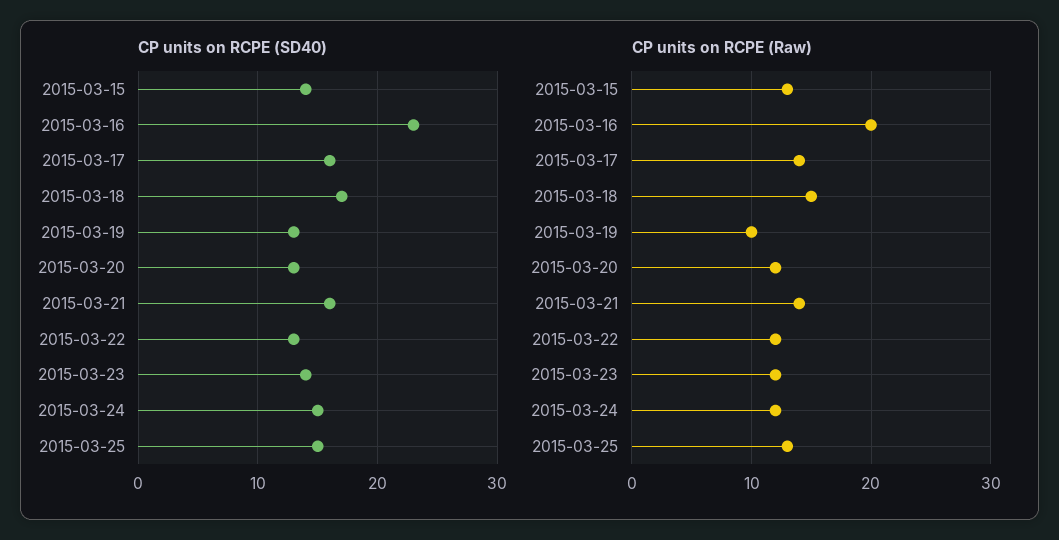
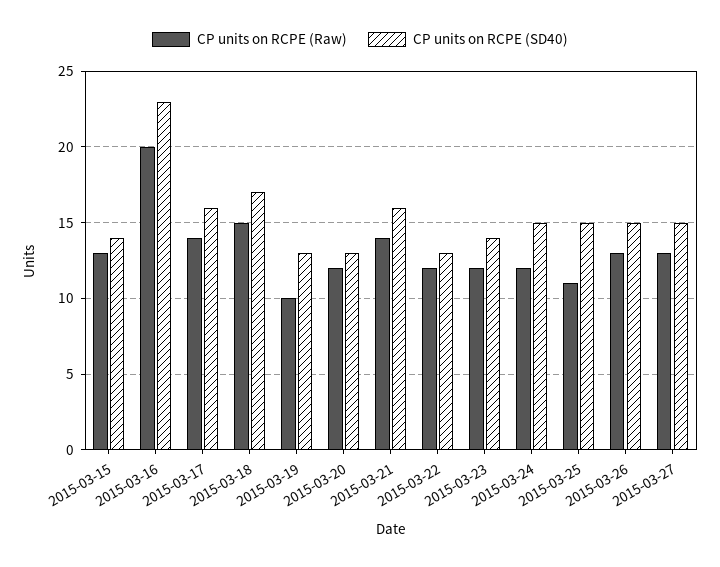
CP units on RCPE (Raw), 2015-03-25: 13 -> 11
CP units on RCPE (Raw), 2015-03-26: none -> 13
CP units on RCPE (SD40), 2015-03-26: none -> 15
CP units on RCPE (Raw), 2015-03-27: none -> 13
CP units on RCPE (SD40), 2015-03-27: none -> 15

